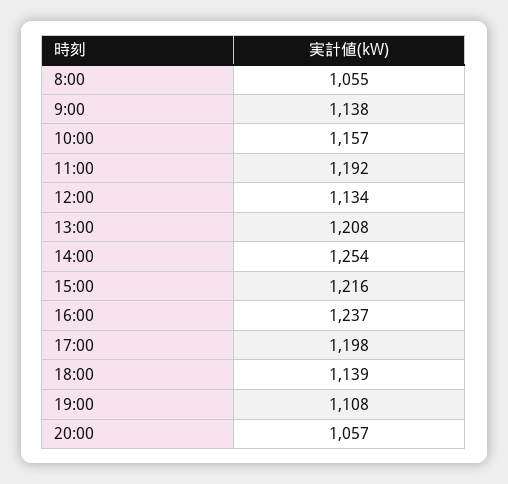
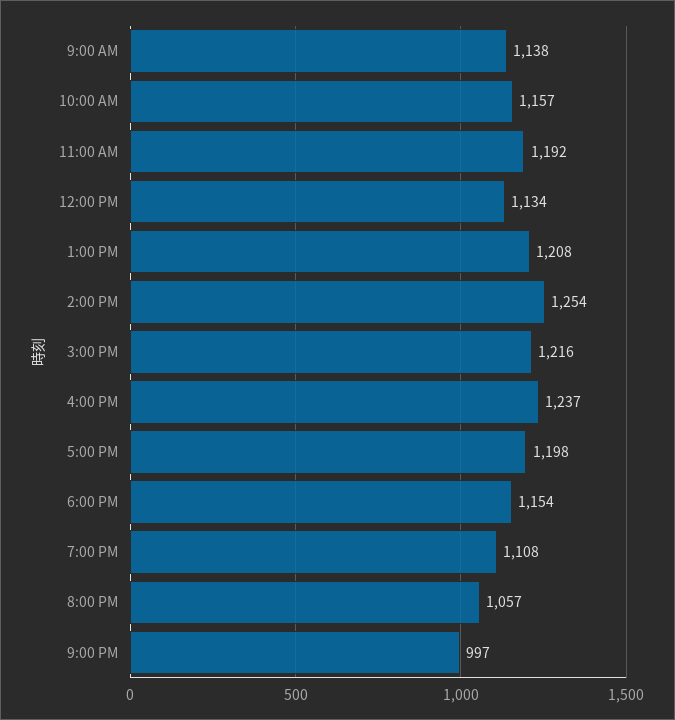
8:00: 1055 -> none
18:00: 1139 -> 1154
9:00 PM: none -> 997

